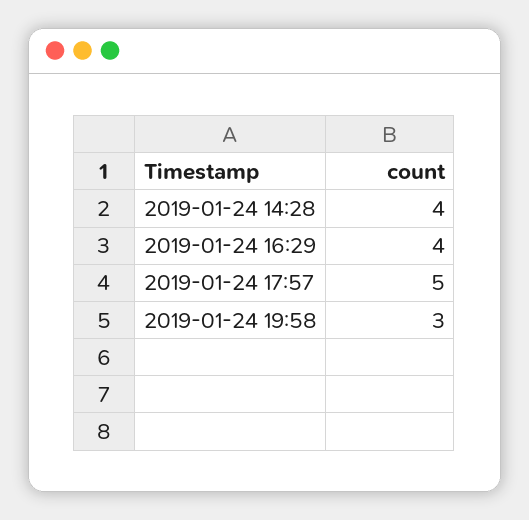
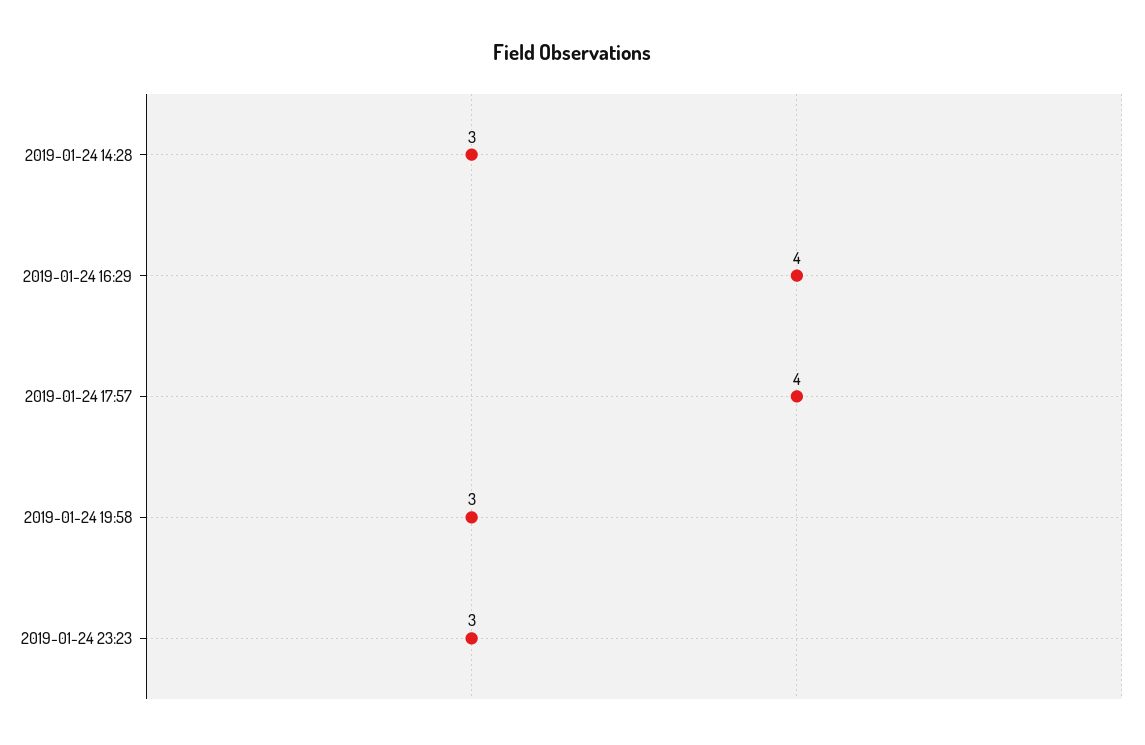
2019-01-24 14:28: 4 -> 3
2019-01-24 17:57: 5 -> 4
2019-01-24 23:23: none -> 3

